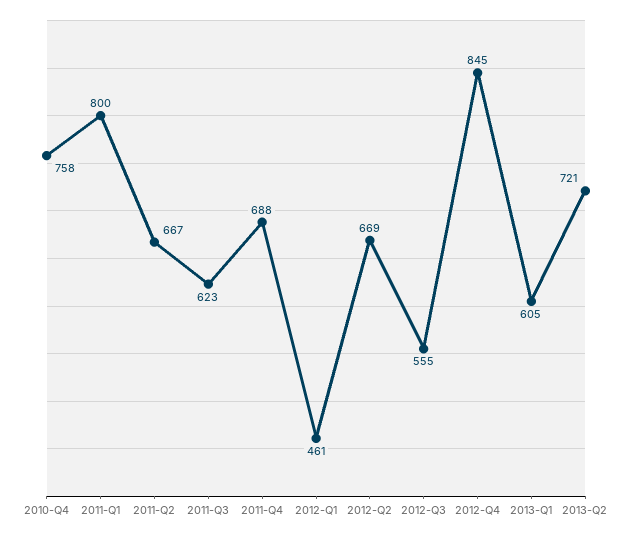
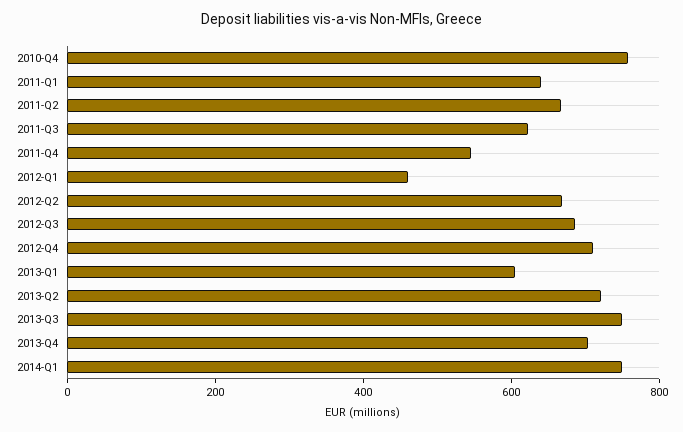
2011-Q1: 800 -> 650
2011-Q4: 688 -> 550
2012-Q3: 555 -> 700
2012-Q4: 845 -> 700
2013-Q3: none -> 750
2013-Q4: none -> 700
2014-Q1: none -> 750

